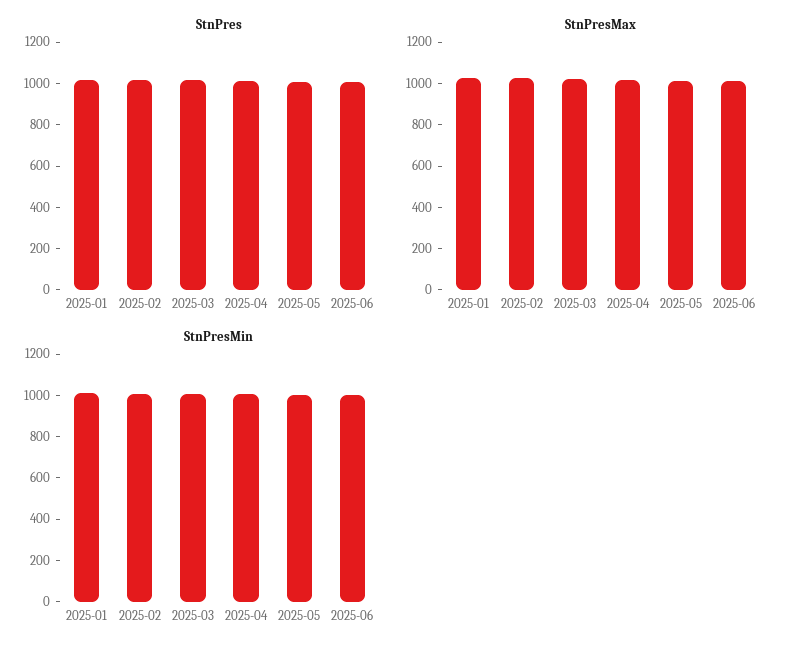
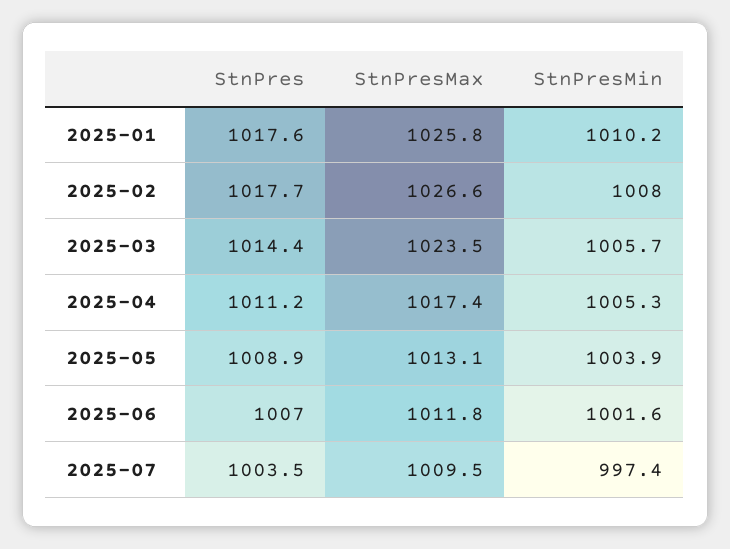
StnPres, 2025-07: none -> 1003.5
StnPresMax, 2025-07: none -> 1009.5
StnPresMin, 2025-07: none -> 997.4

